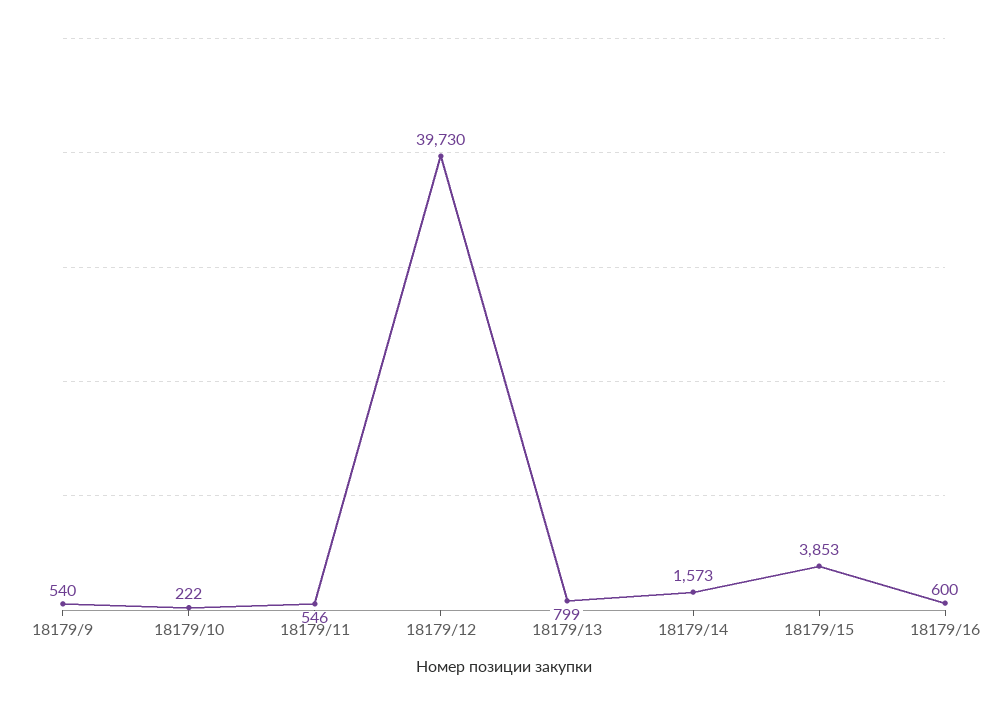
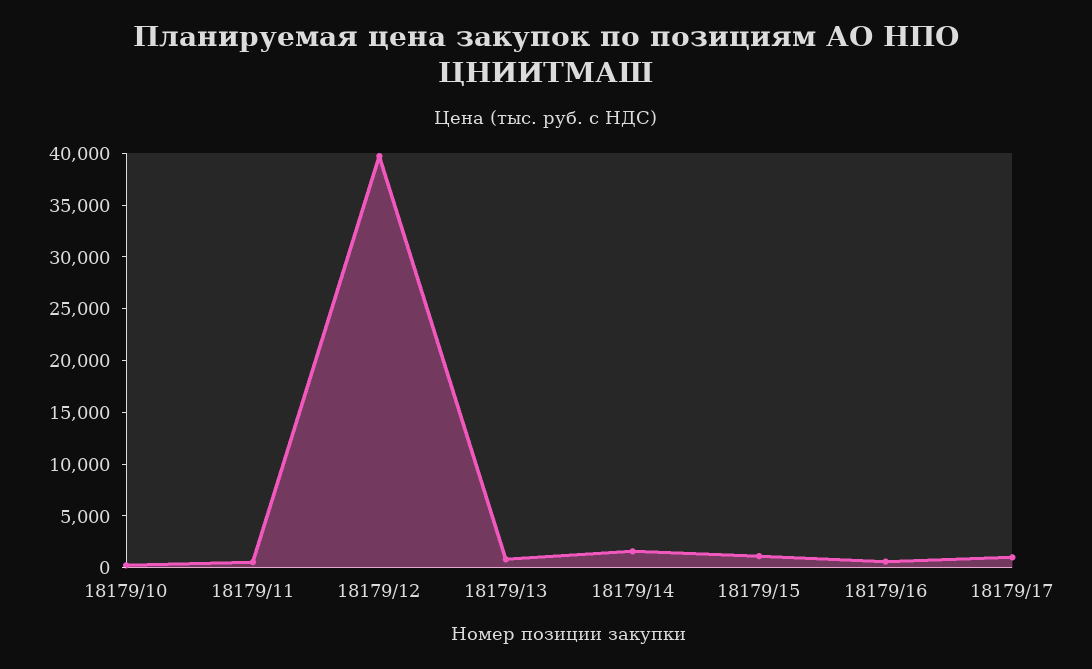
18179/9: 540 -> none
18179/15: 3853 -> 1000
18179/17: none -> 1000

